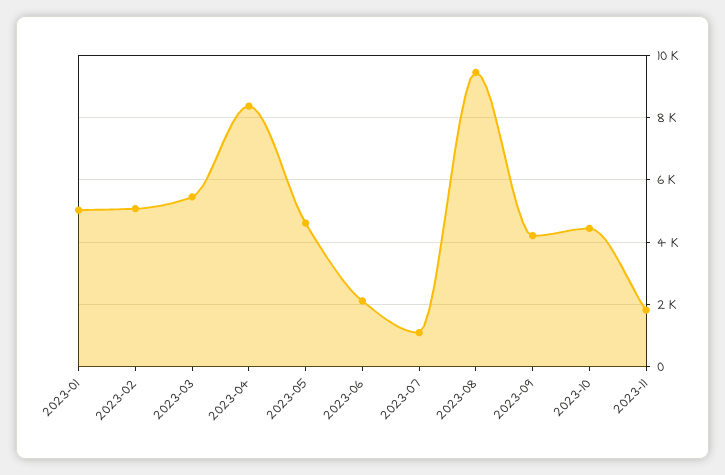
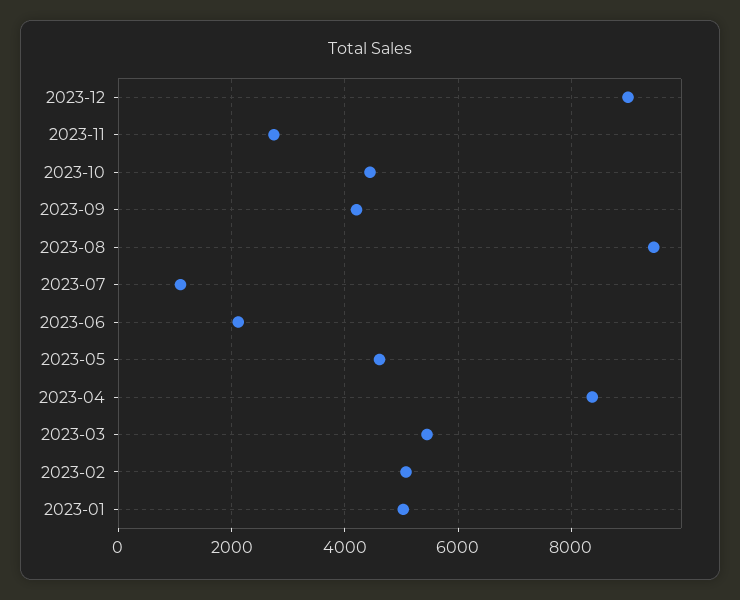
2023-11: 1800 -> 2800
2023-12: none -> 9000

